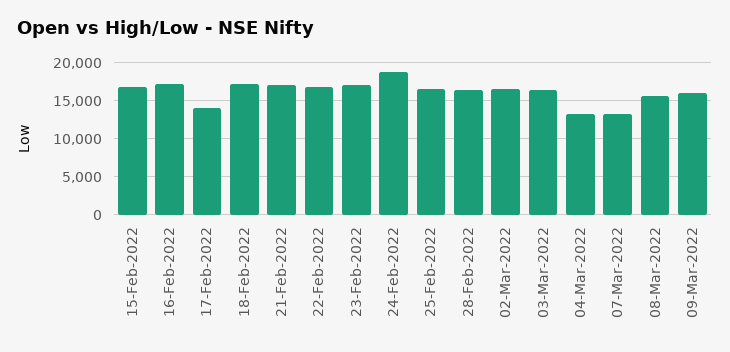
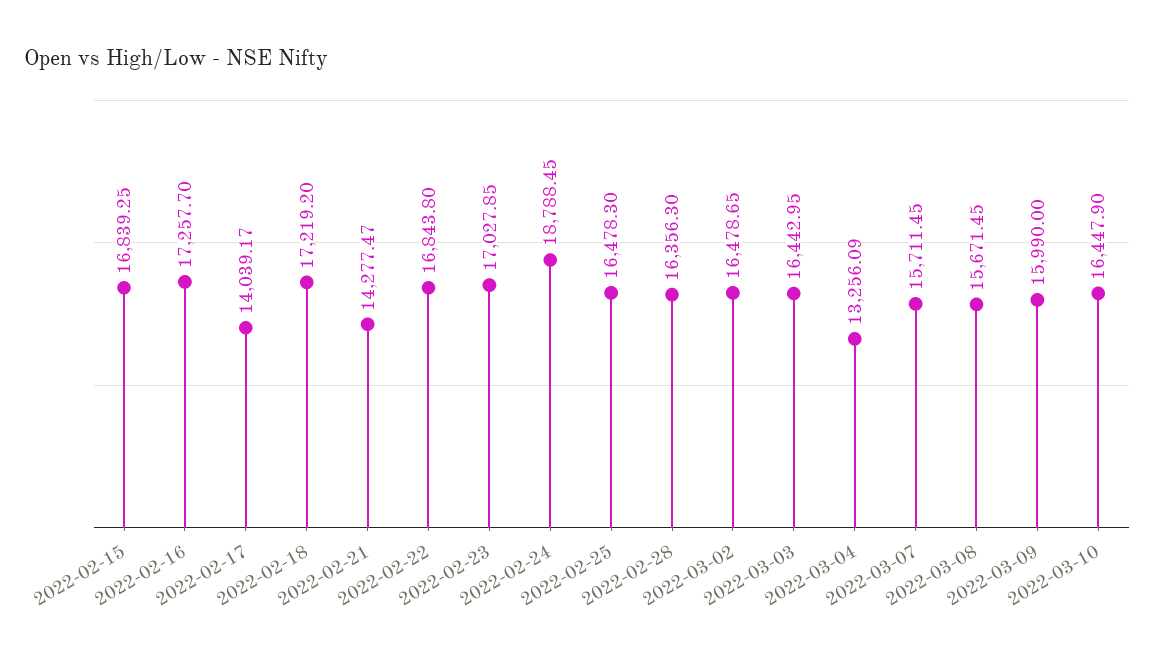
21-Feb-2022: 17000 -> 14277.47
07-Mar-2022: 13000 -> 15711.45
2022-03-10: none -> 16447.9

